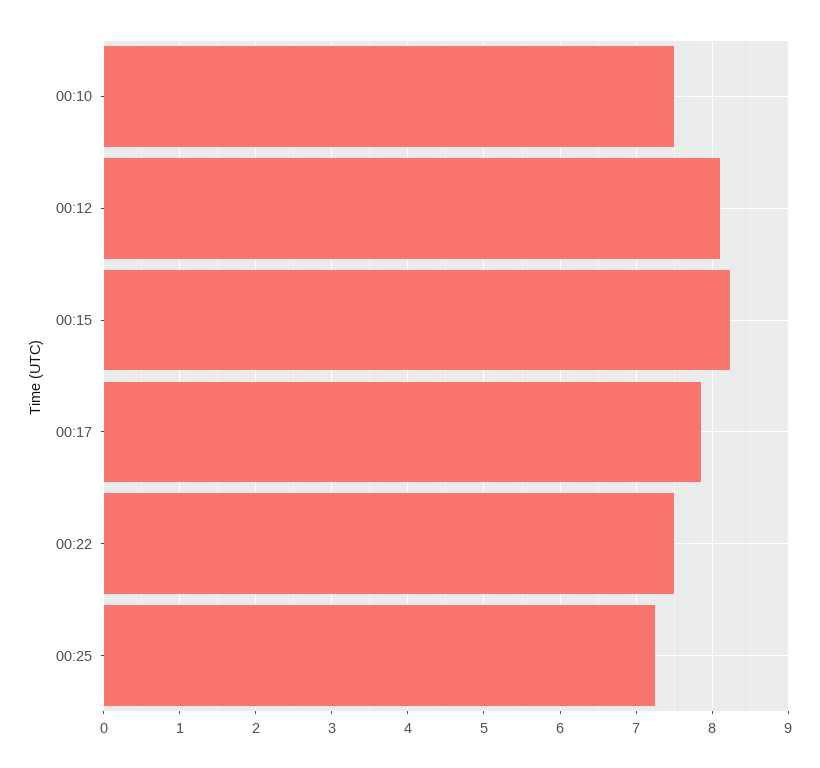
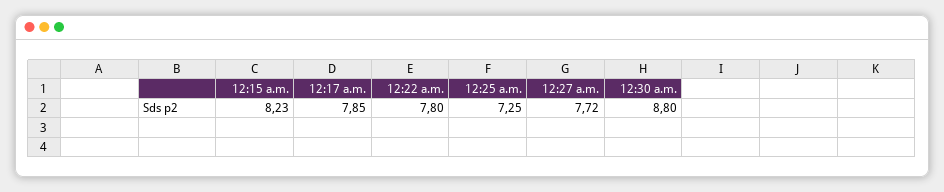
00:10: 7.5 -> none
00:12: 8.1 -> none
00:22: 7.5 -> 7.8
12:27 a.m.: none -> 7.72
12:30 a.m.: none -> 8.8

